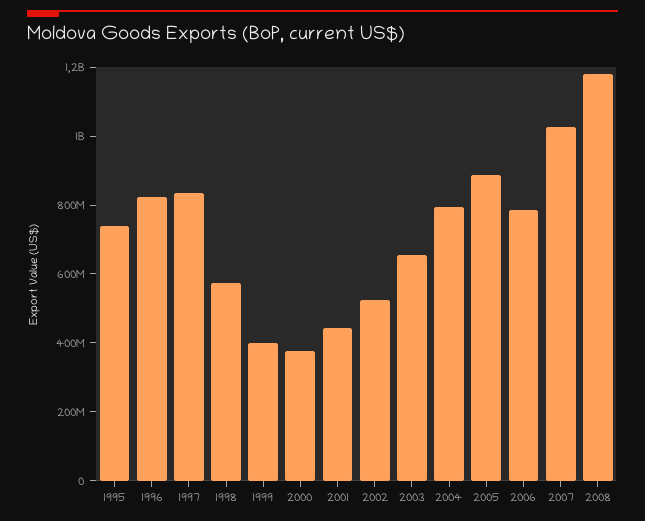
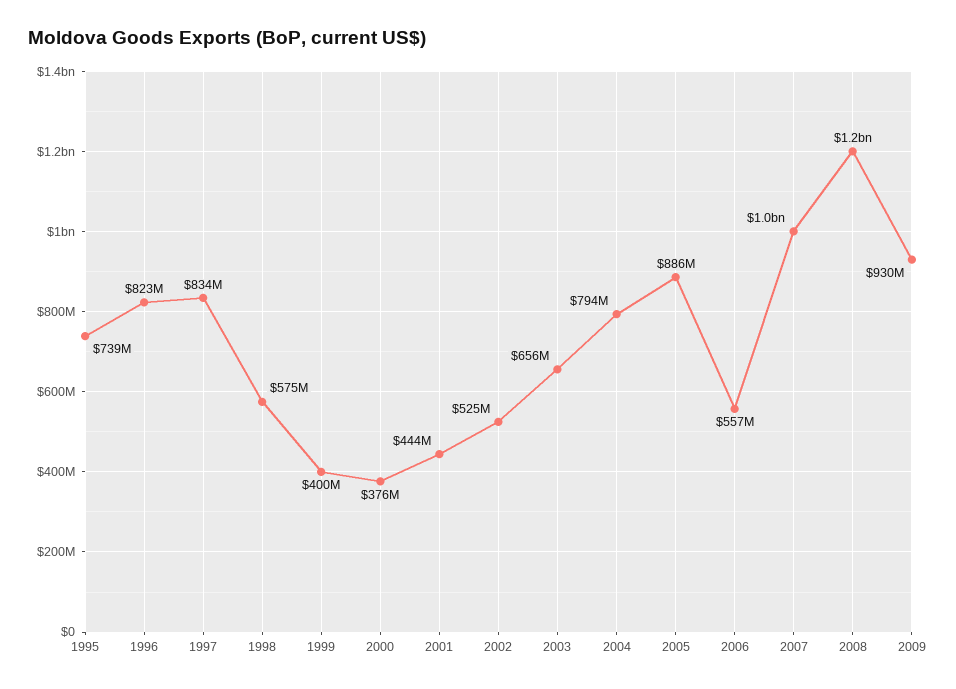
2006: 800000000 -> 557000000
2009: none -> 930000000

